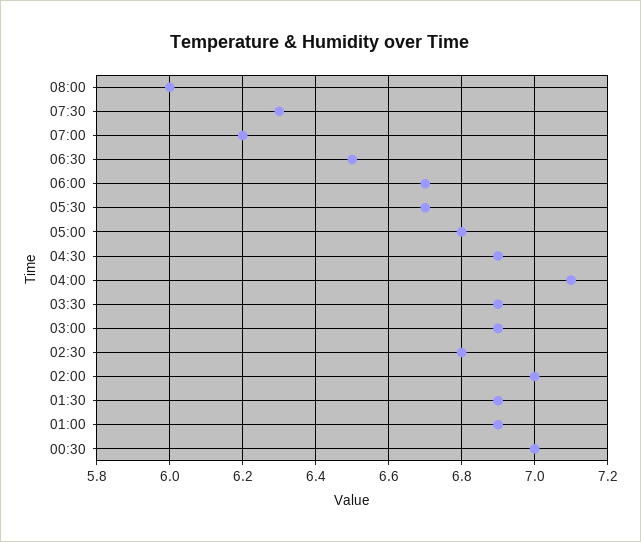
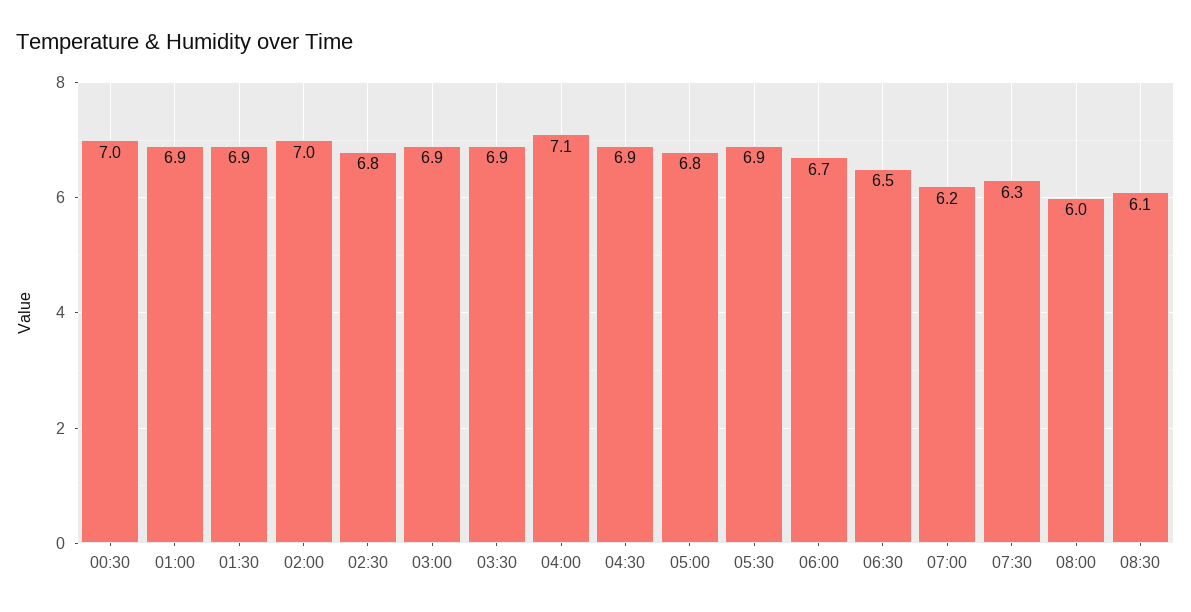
05:30: 6.7 -> 6.9
08:30: none -> 6.1

